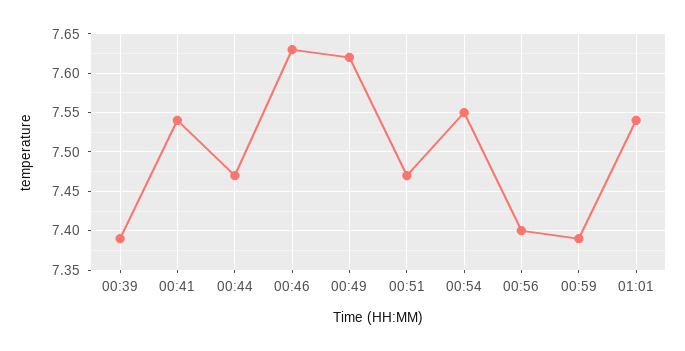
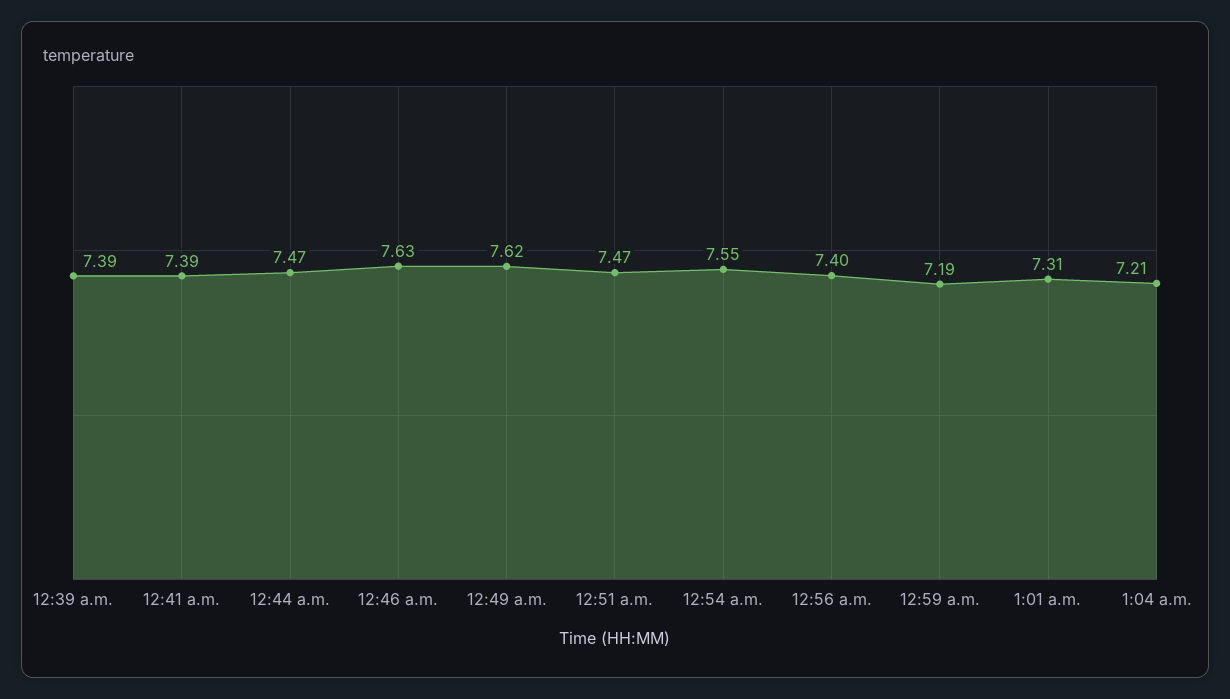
00:41: 7.54 -> 7.39
00:59: 7.39 -> 7.19
01:01: 7.54 -> 7.31
1:04 a.m.: none -> 7.21

